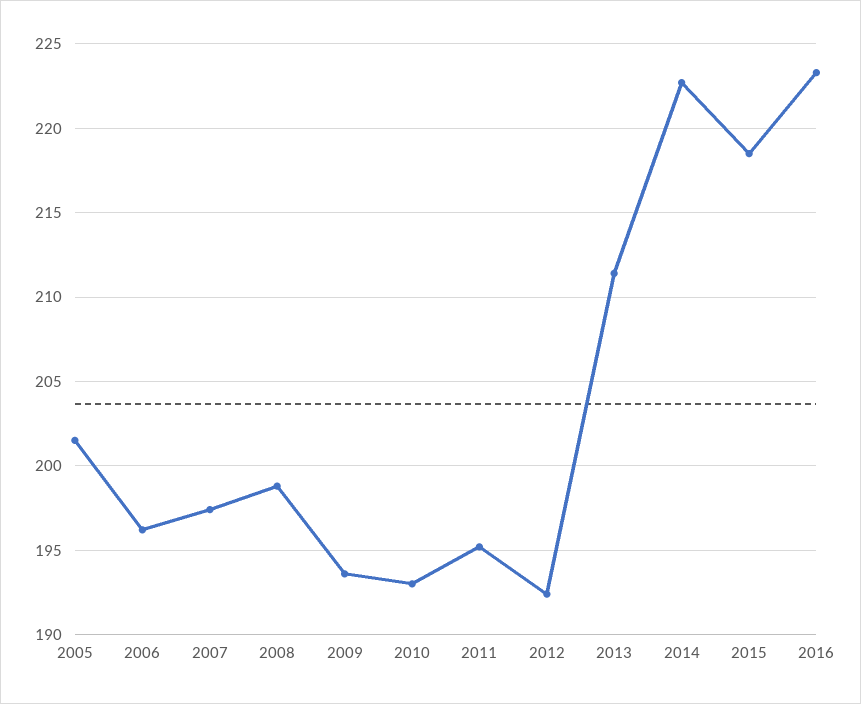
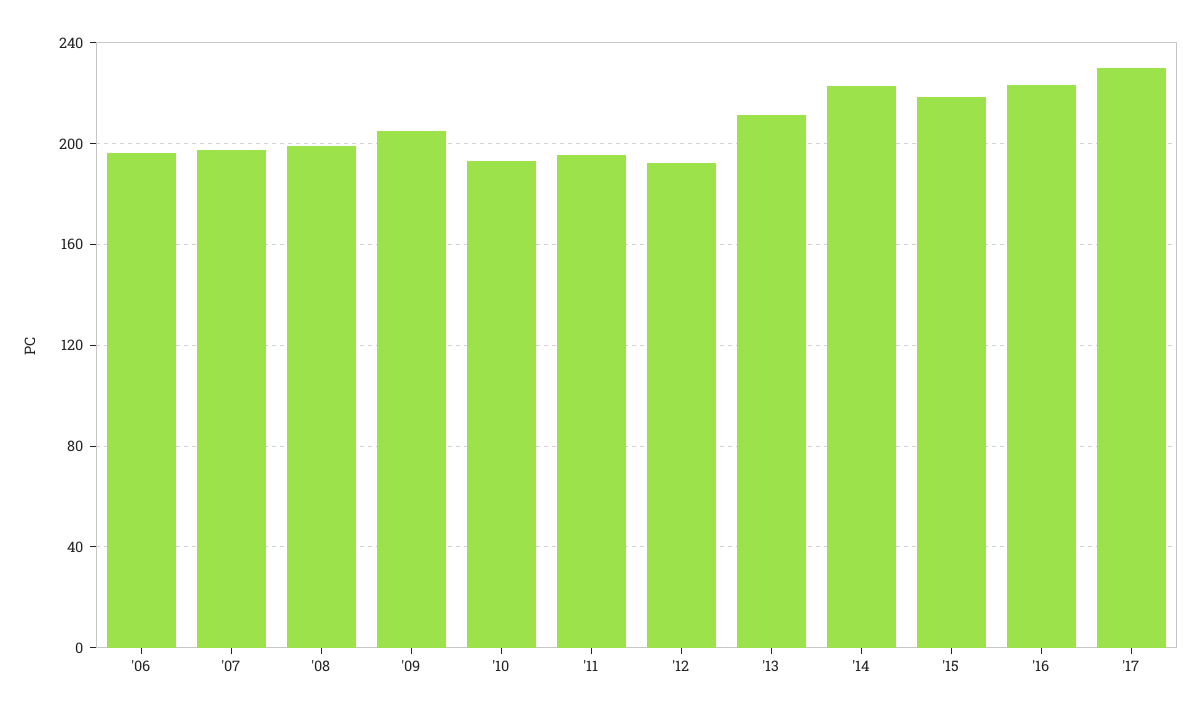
2005: 201.5 -> none
2009: 193.5 -> 205
'17: none -> 230

